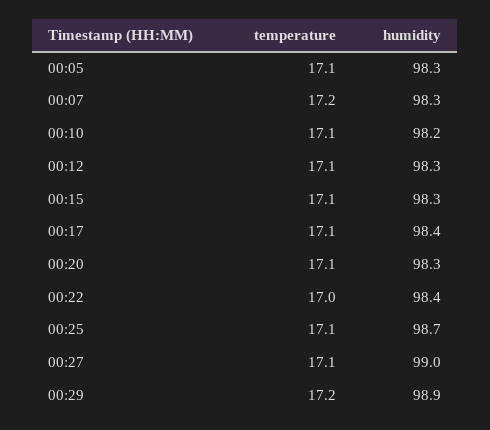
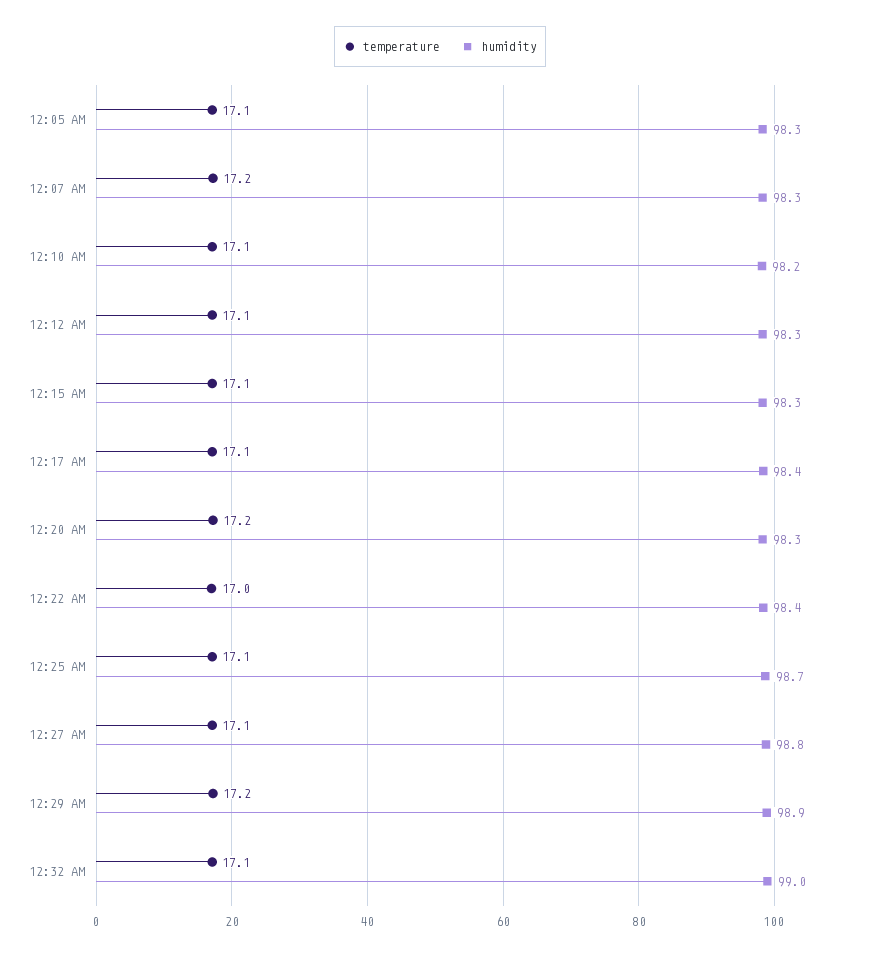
temperature, 00:20: 17.1 -> 17.2
humidity, 00:27: 99 -> 98.8
temperature, 12:32 AM: none -> 17.1
humidity, 12:32 AM: none -> 99

